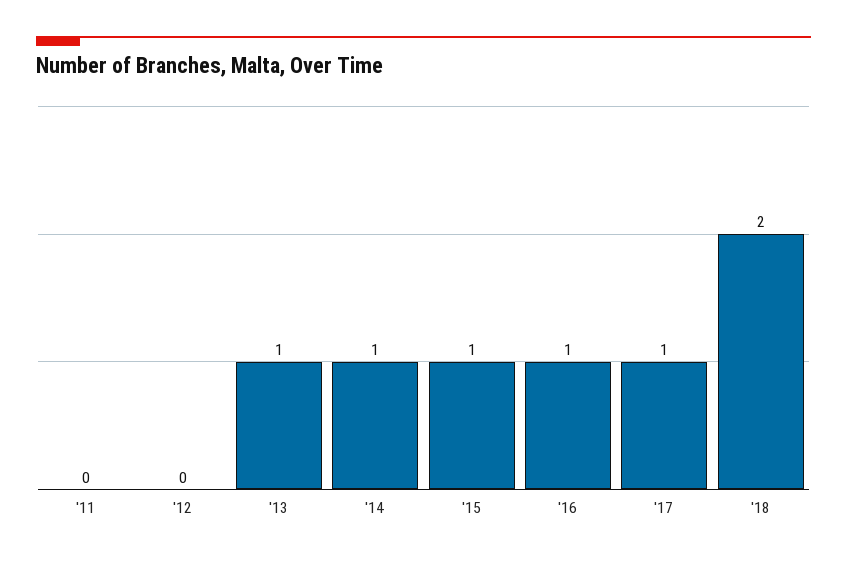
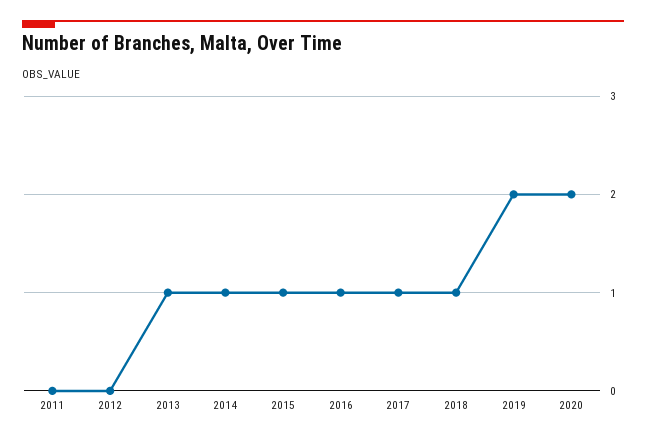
'18: 2 -> 1
2019: none -> 2
2020: none -> 2

